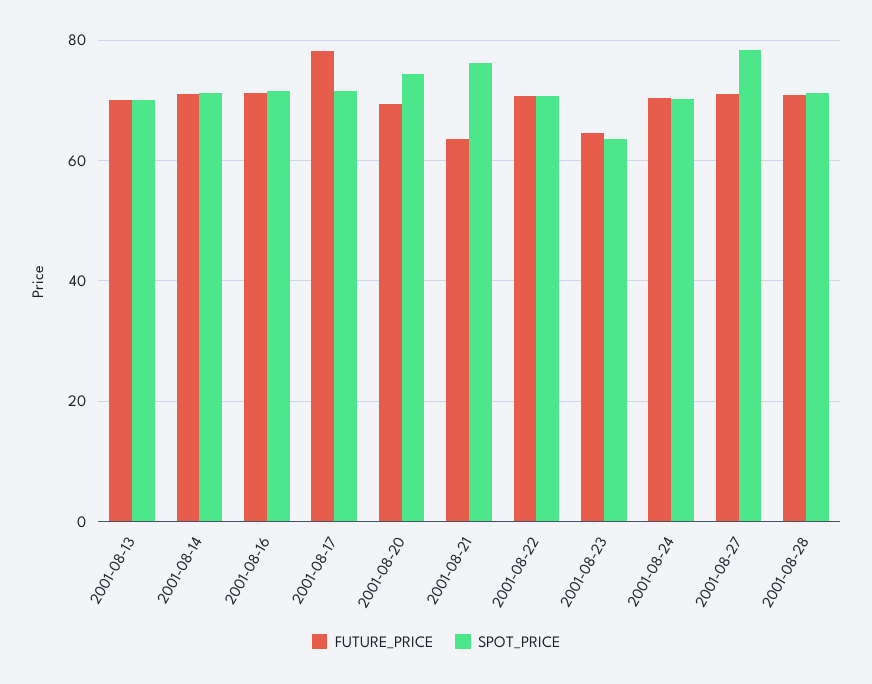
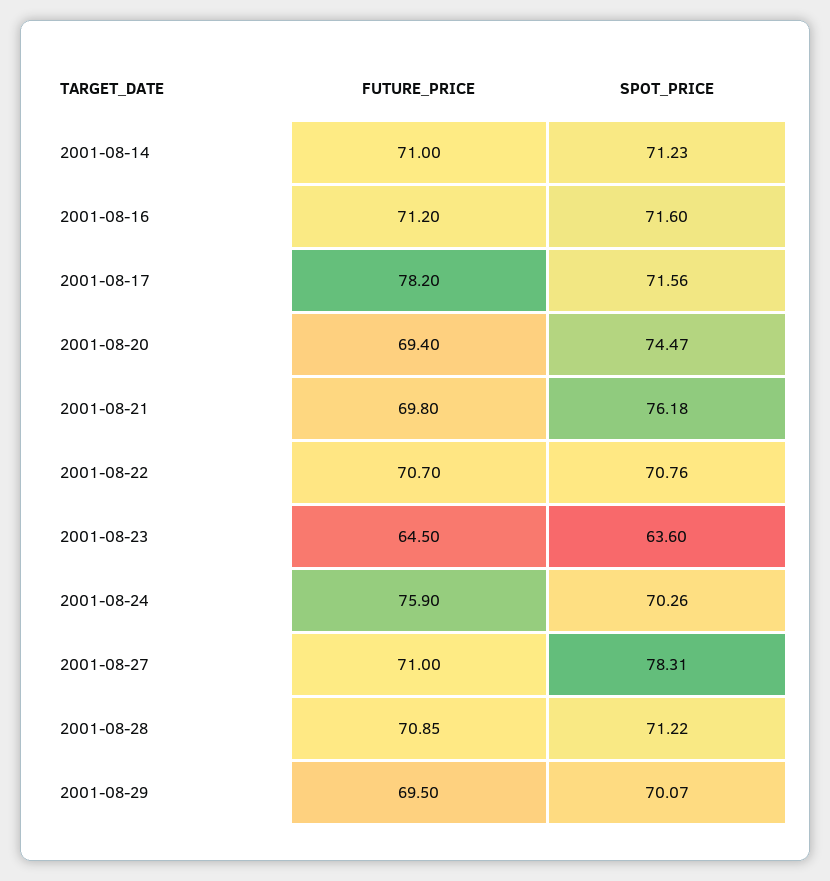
FUTURE_PRICE, 2001-08-13: 70 -> none
SPOT_PRICE, 2001-08-13: 70 -> none
FUTURE_PRICE, 2001-08-21: 64 -> 69.8
FUTURE_PRICE, 2001-08-24: 70 -> 75.9
FUTURE_PRICE, 2001-08-29: none -> 69.5
SPOT_PRICE, 2001-08-29: none -> 70.07

